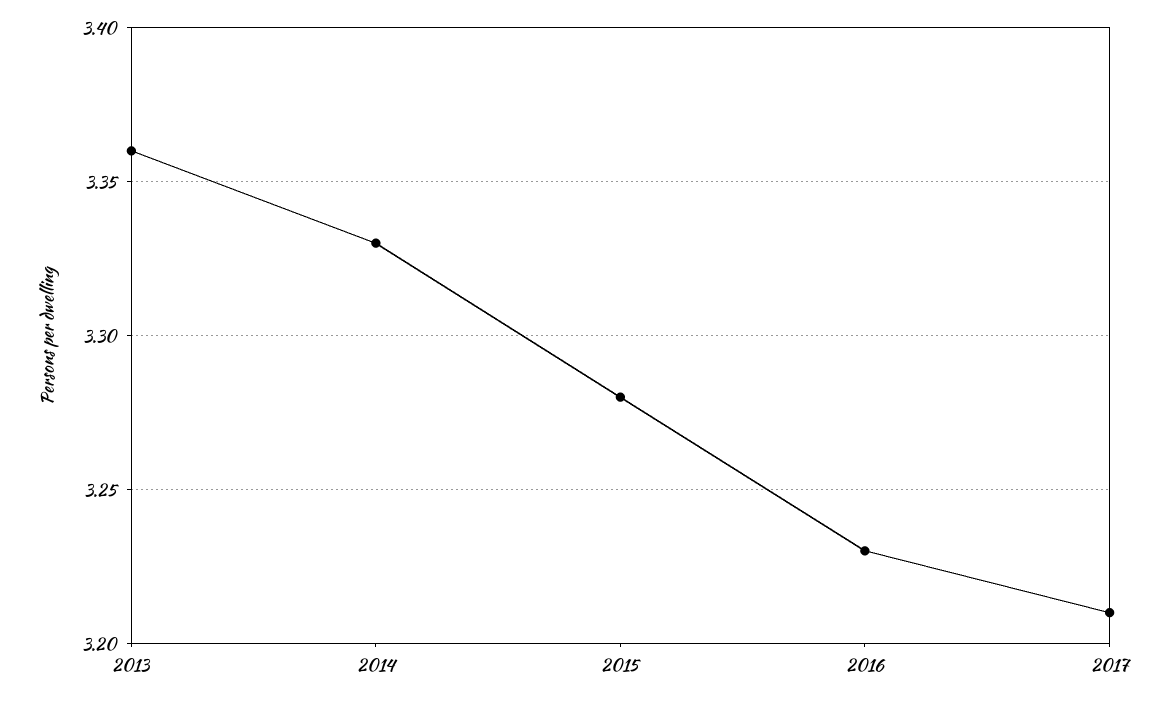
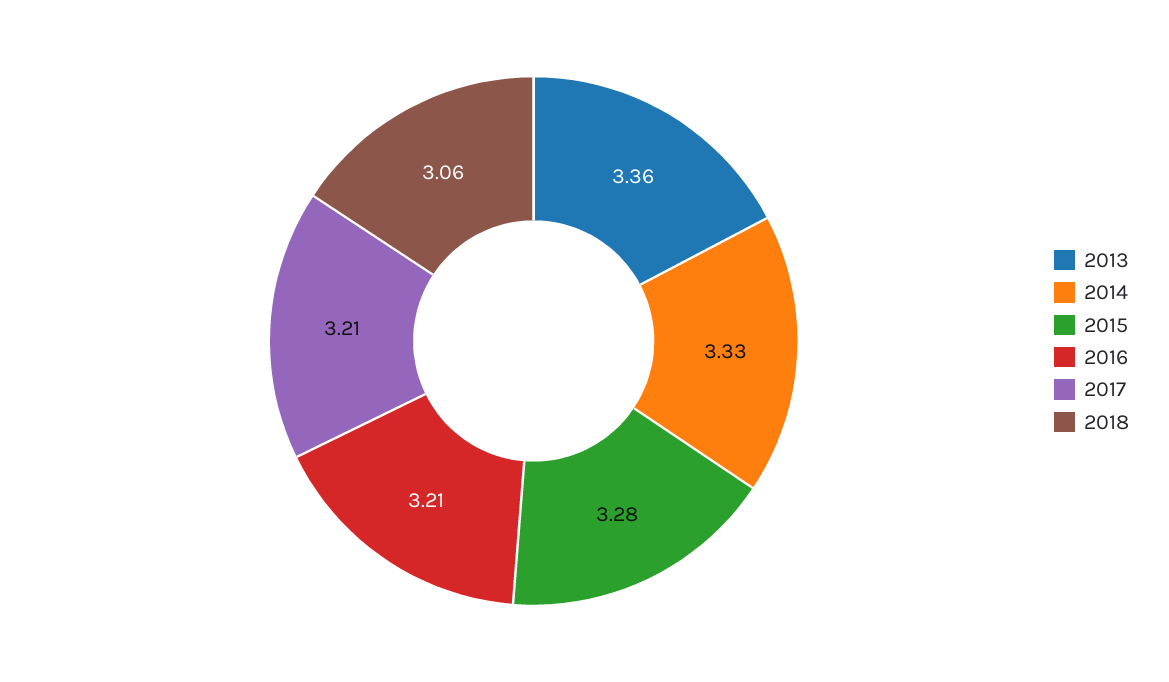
2016: 3.23 -> 3.21
2018: none -> 3.06

